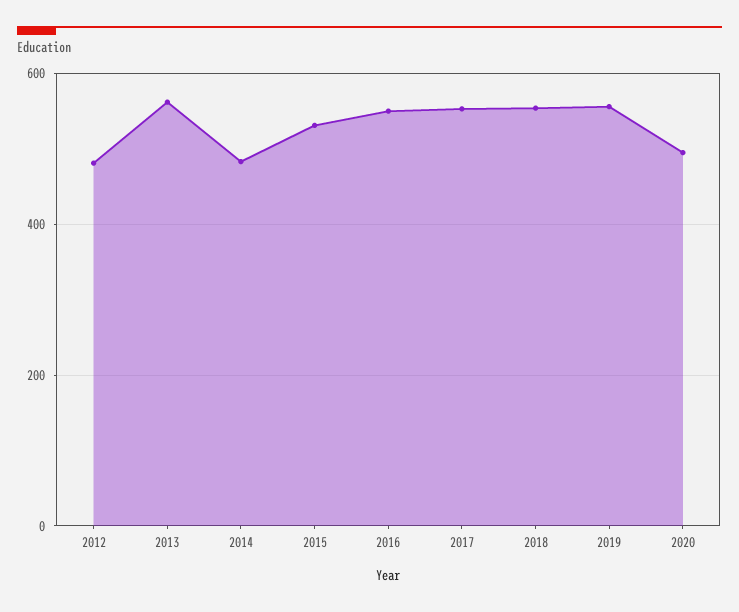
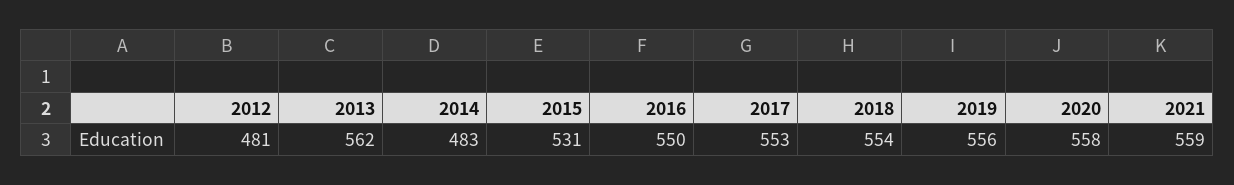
2020: 500 -> 558
2021: none -> 559

